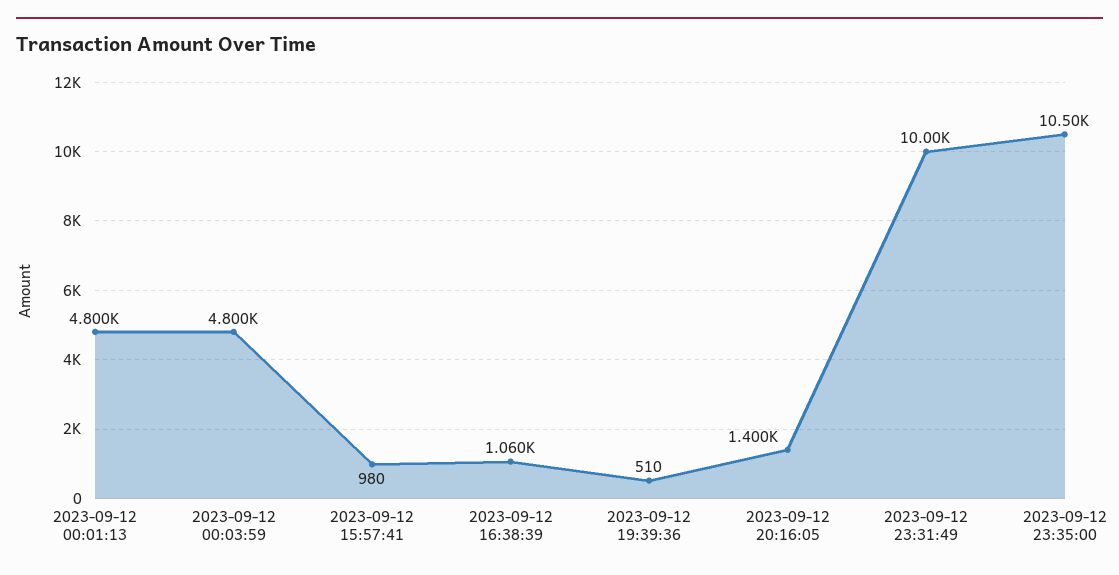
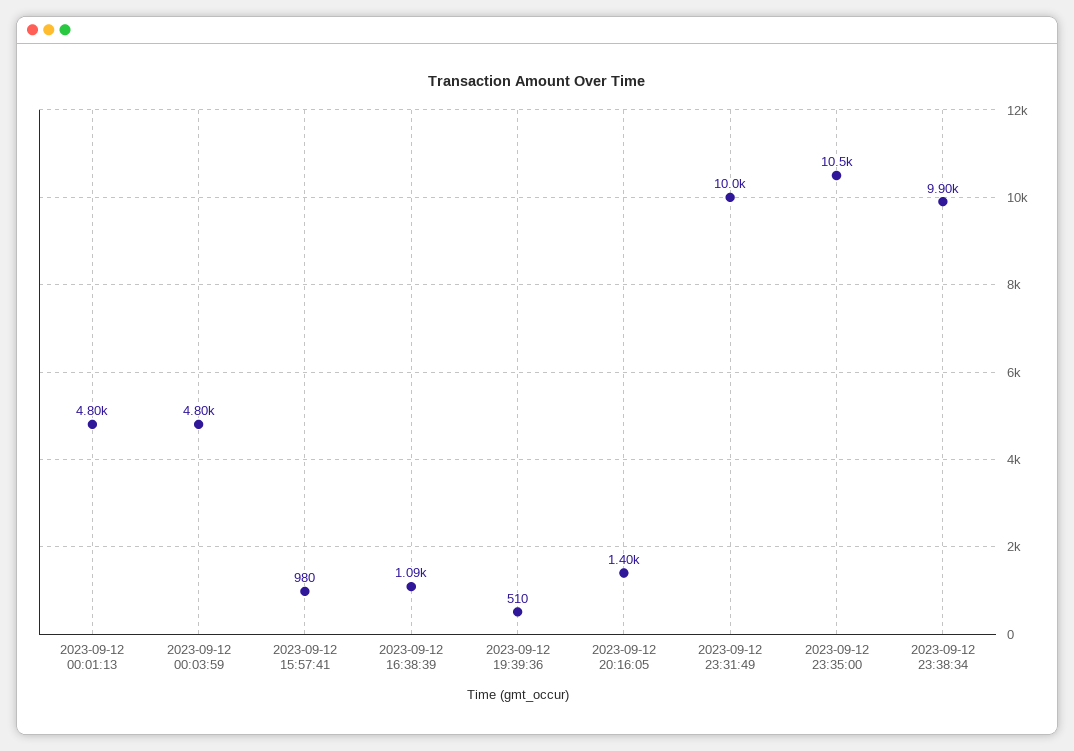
2023-09-12 16:38:39: 1060 -> 1090
2023-09-12 23:38:34: none -> 9900

